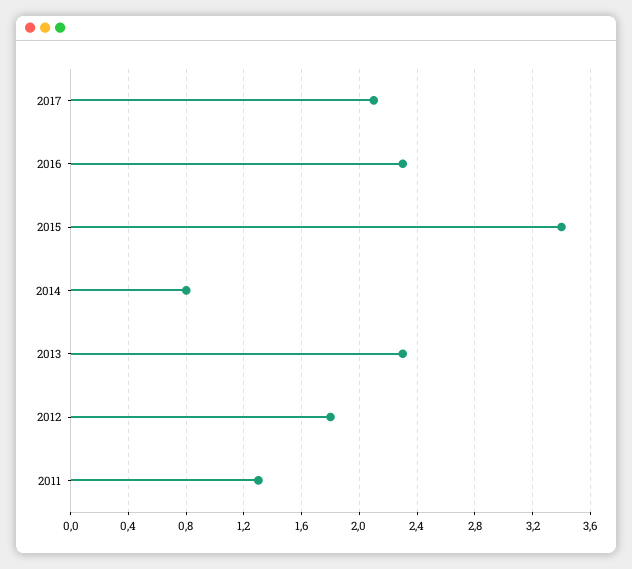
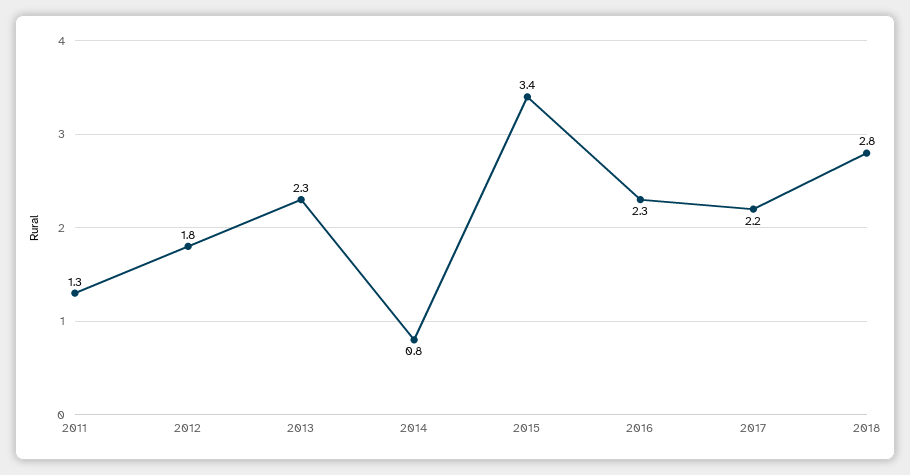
2017: 2.1 -> 2.2
2018: none -> 2.8

